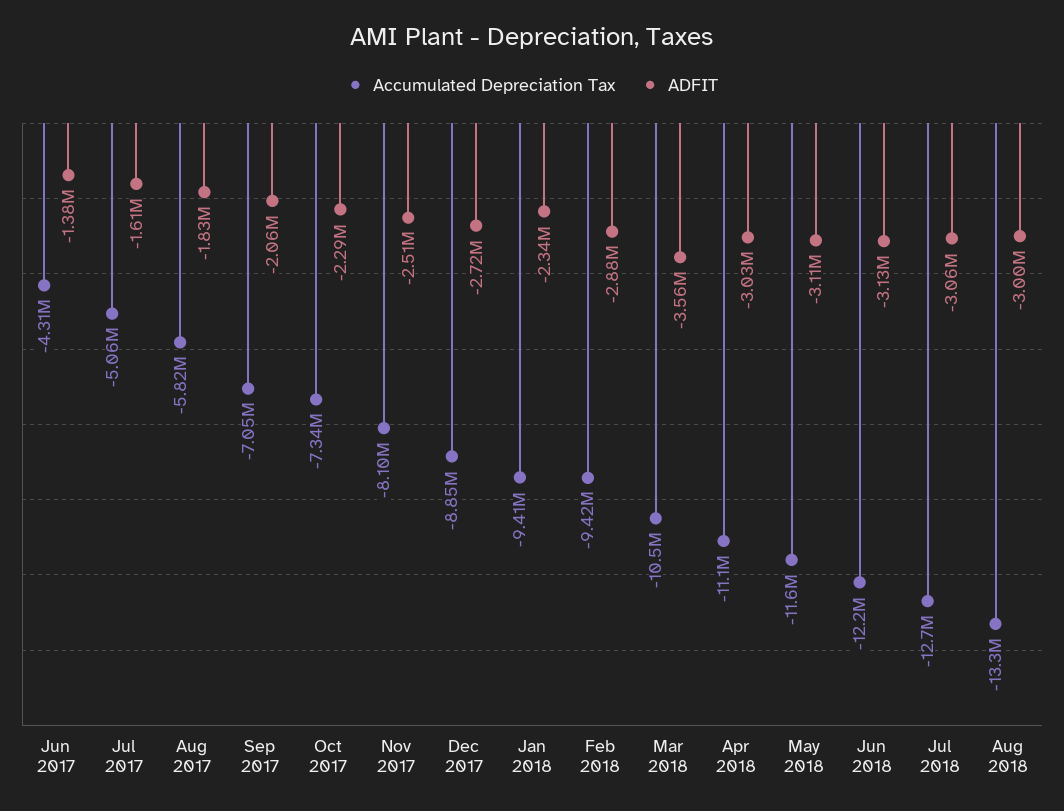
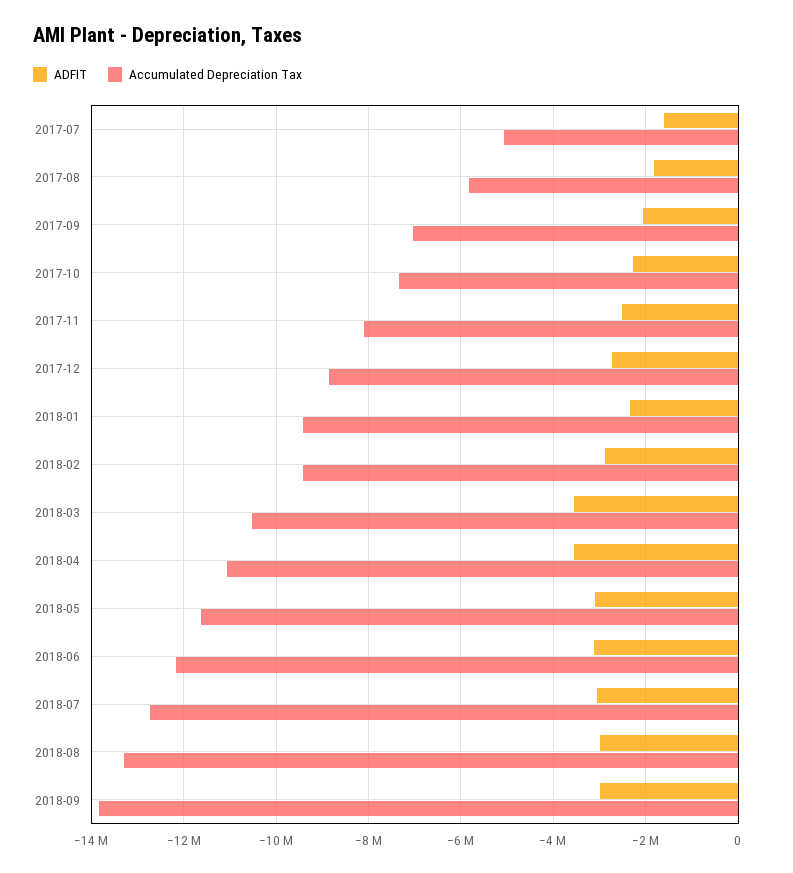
Accumulated Depreciation Tax, Jun 2017: -4310000 -> none
ADFIT, Jun 2017: -1380000 -> none
ADFIT, Apr 2018: -3030000 -> -3600000
ADFIT, 2018-09: none -> -3000000
Accumulated Depreciation Tax, 2018-09: none -> -13800000

